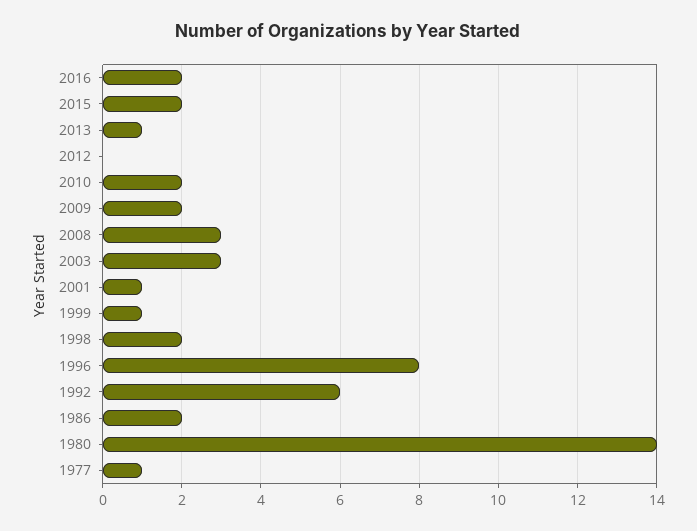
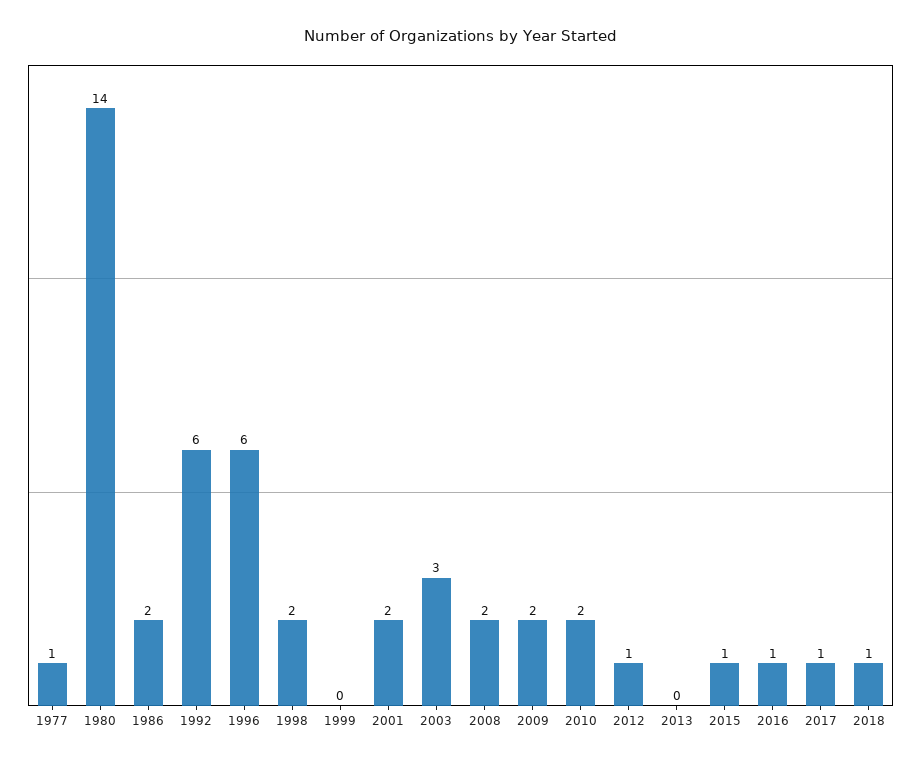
2016: 2 -> 1
2015: 2 -> 1
2013: 1 -> 0
2012: 0 -> 1
2008: 3 -> 2
2001: 1 -> 2
1999: 1 -> 0
1996: 8 -> 6
2017: none -> 1
2018: none -> 1

